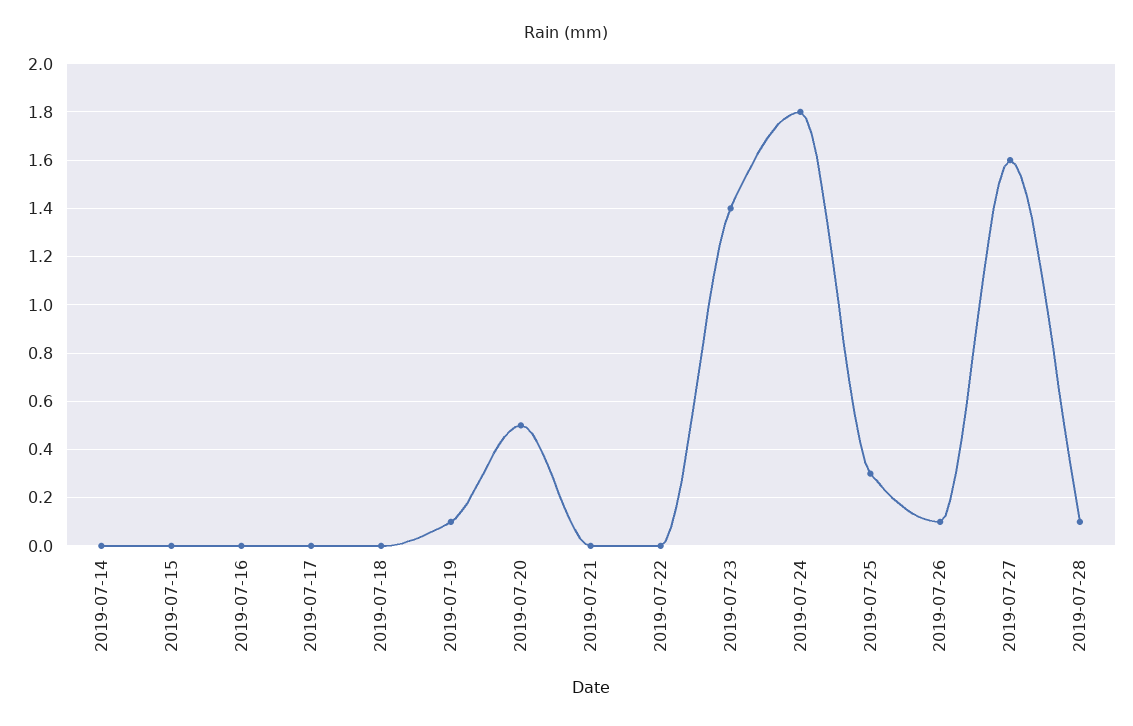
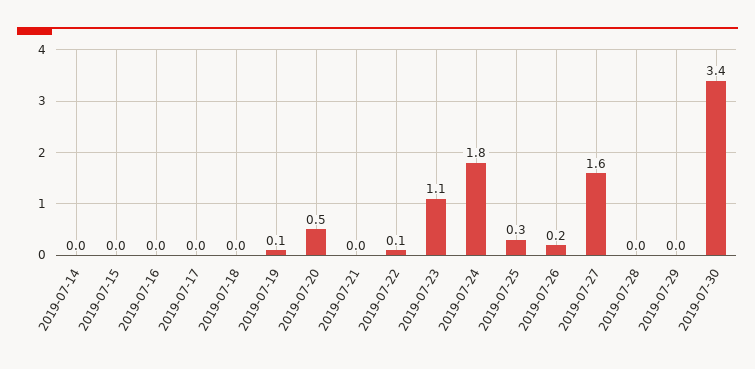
2019-07-22: 0 -> 0.1
2019-07-23: 1.4 -> 1.1
2019-07-26: 0.1 -> 0.2
2019-07-28: 0.1 -> 0
2019-07-29: none -> 0
2019-07-30: none -> 3.4

